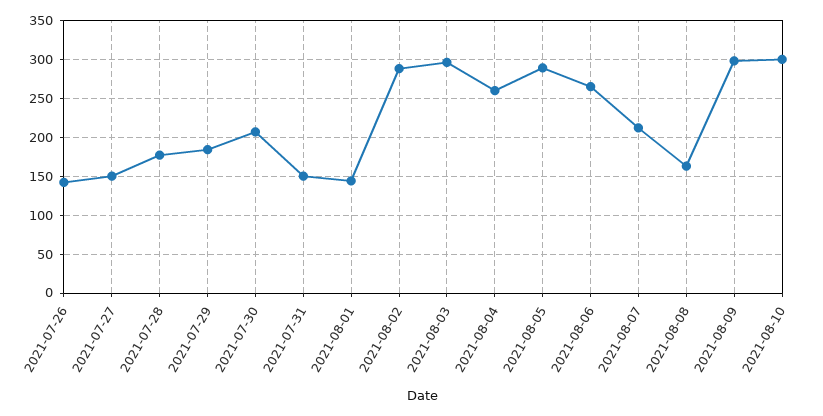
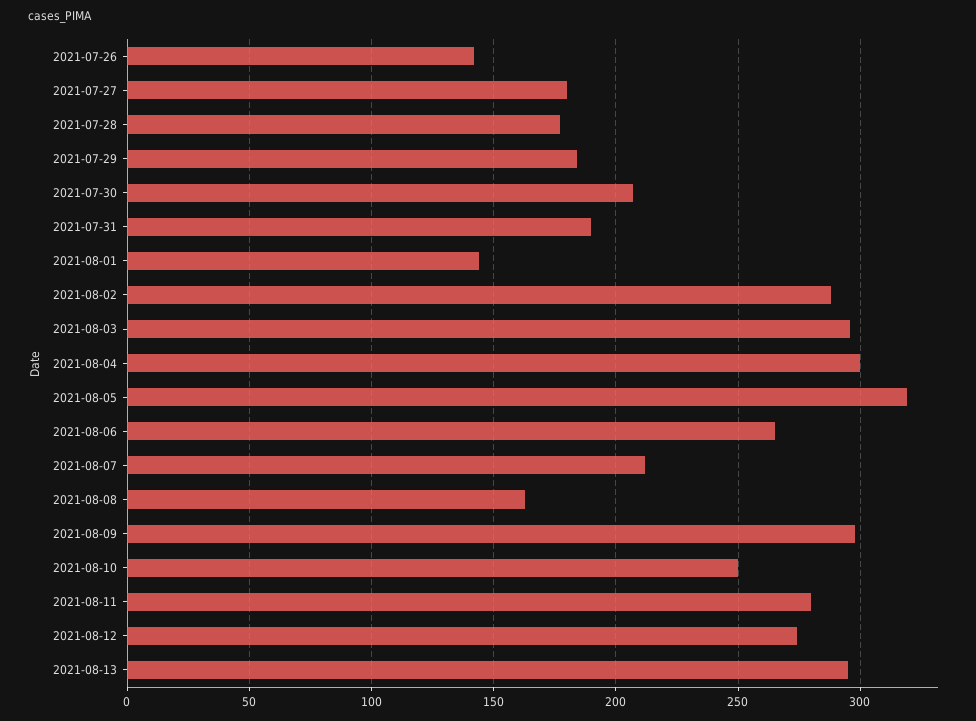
2021-07-27: 150 -> 180
2021-07-31: 150 -> 190
2021-08-04: 260 -> 300
2021-08-05: 290 -> 320
2021-08-10: 300 -> 250
2021-08-11: none -> 280
2021-08-12: none -> 275
2021-08-13: none -> 295

